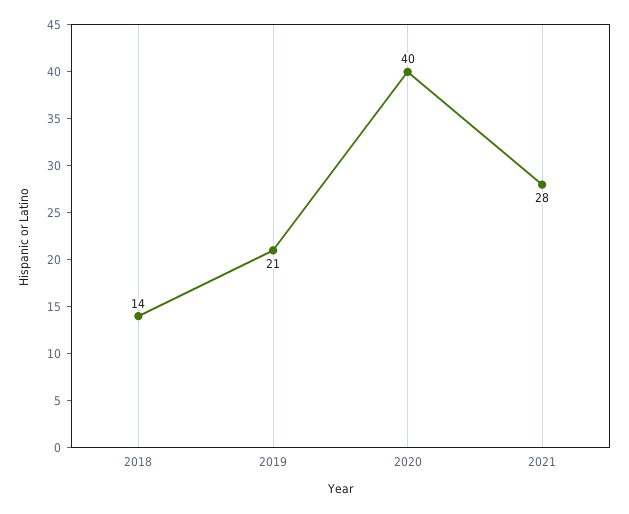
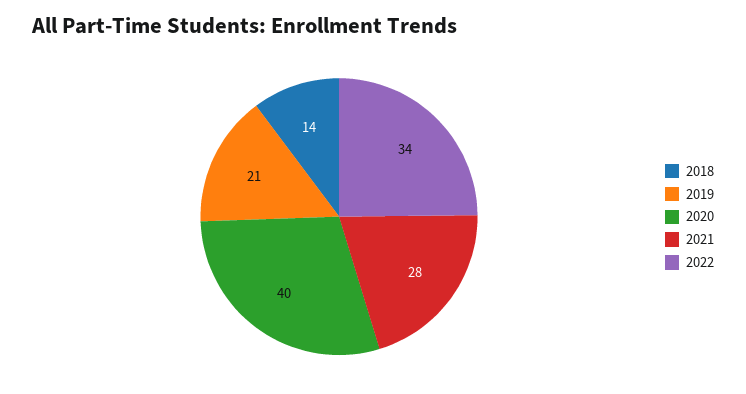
2022: none -> 34

